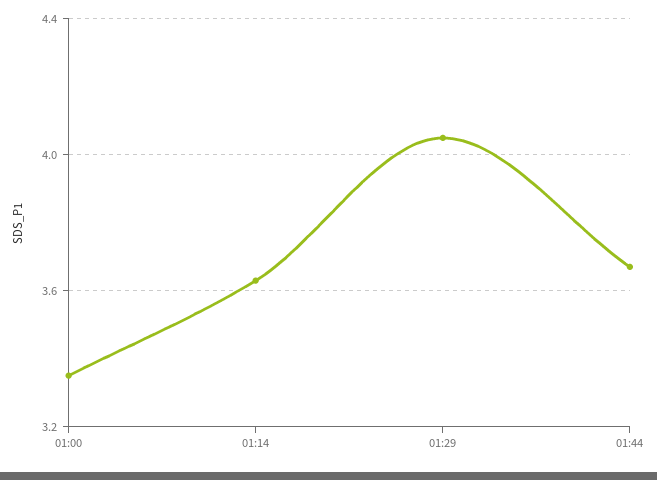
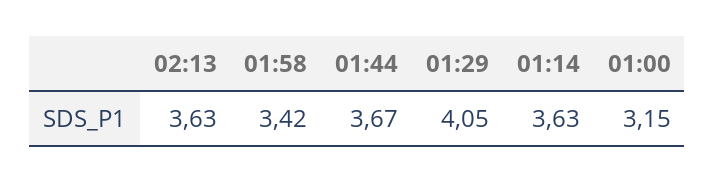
01:00: 3.35 -> 3.15
02:13: none -> 3.63
01:58: none -> 3.42

